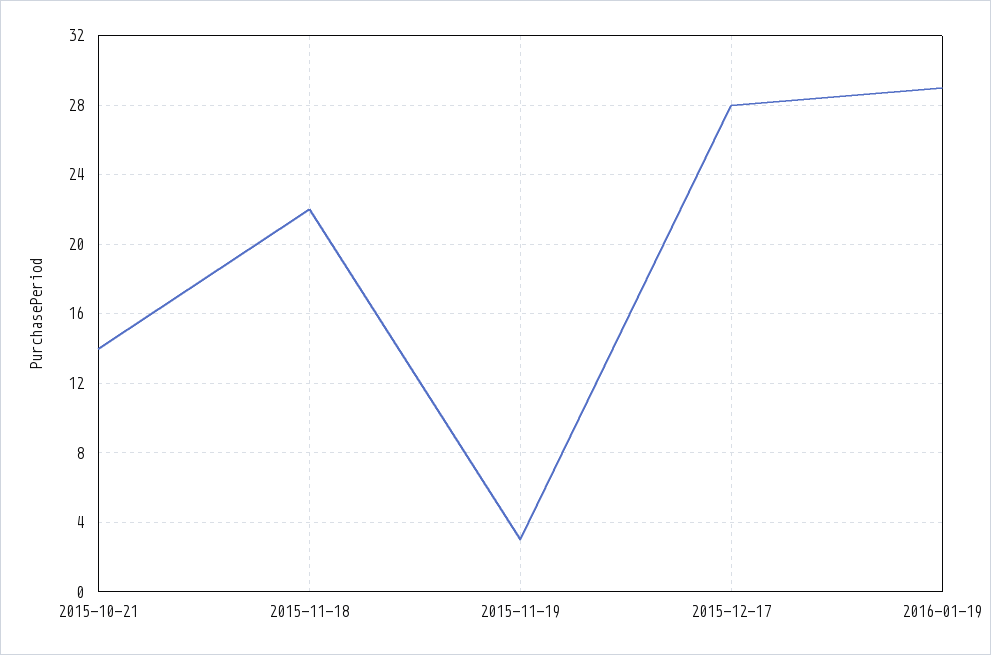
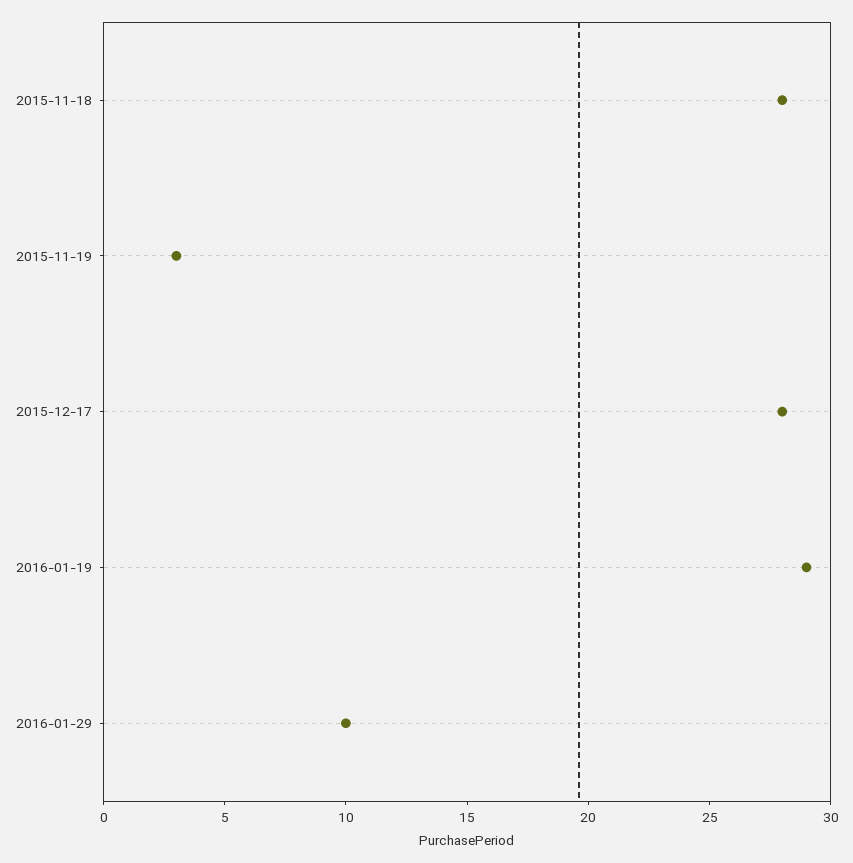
2015-10-21: 14 -> none
2015-11-18: 22 -> 28
2016-01-29: none -> 10

